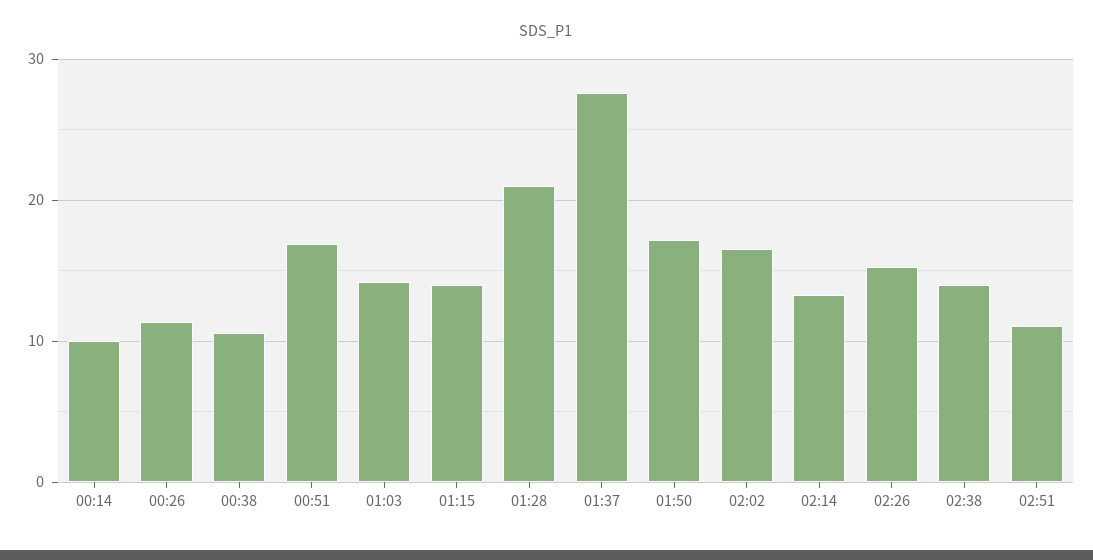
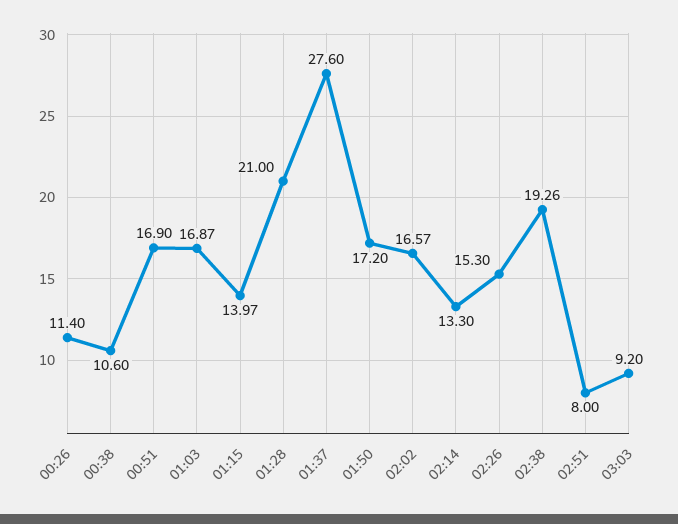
00:14: 10 -> none
01:03: 14 -> 16.87
02:38: 14 -> 19.26
02:51: 11 -> 8
03:03: none -> 9.2

